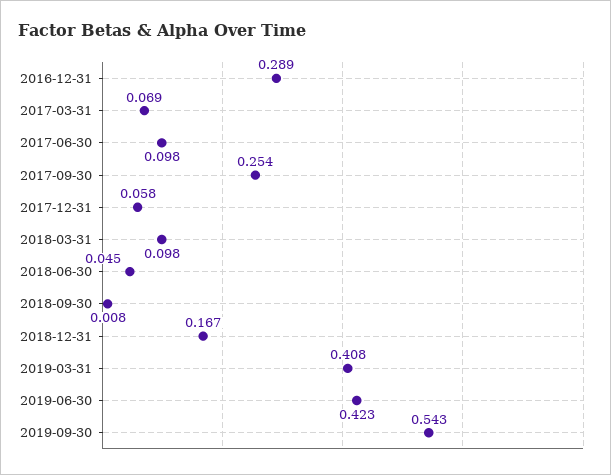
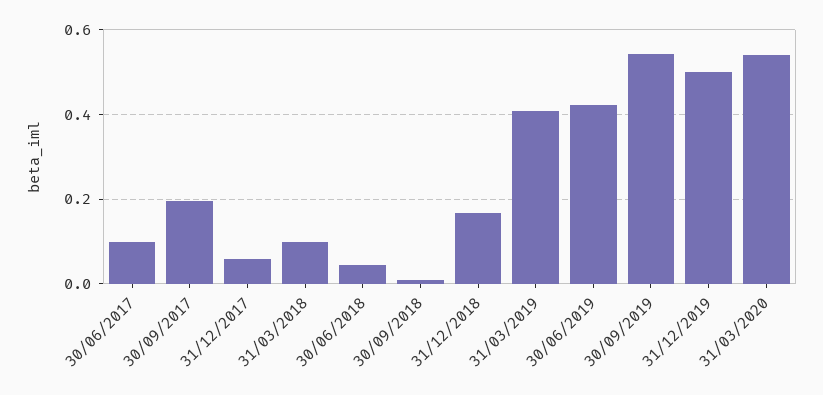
2016-12-31: 0.289 -> none
2017-03-31: 0.069 -> none
2017-09-30: 0.254 -> 0.2
31/12/2019: none -> 0.5
31/03/2020: none -> 0.54

